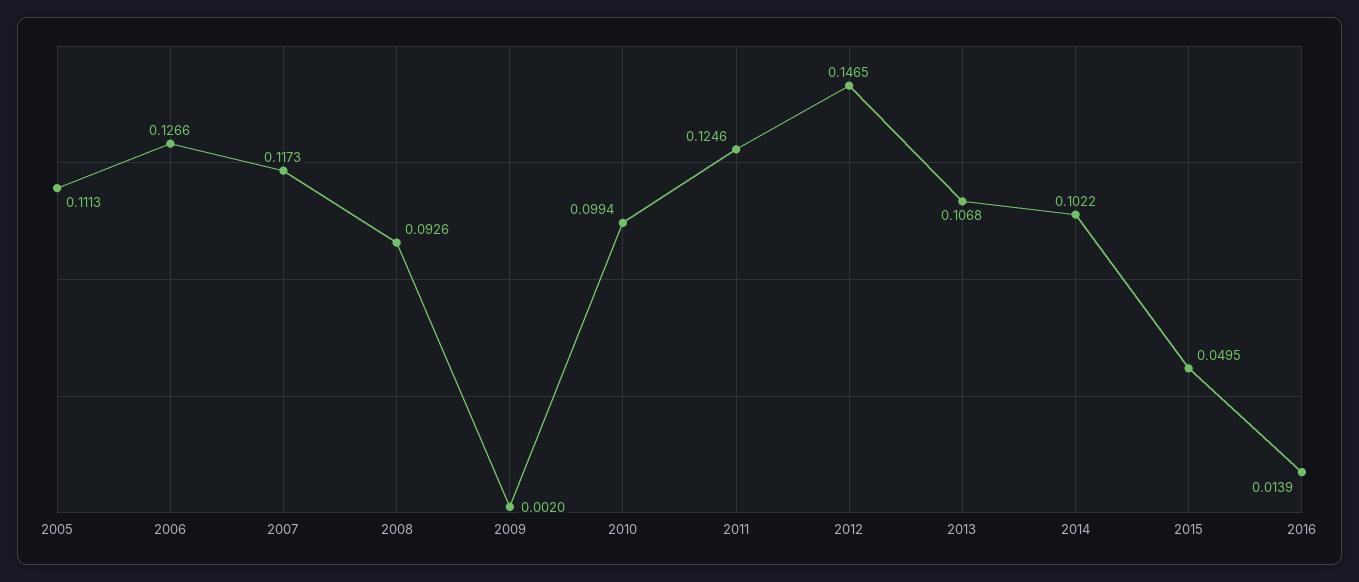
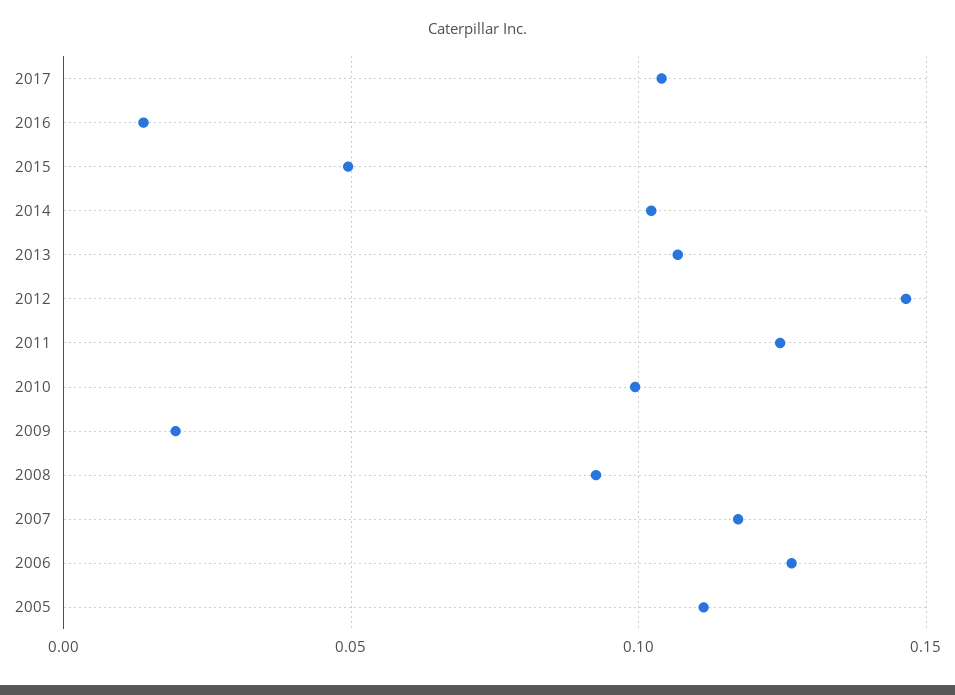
2009: 0.002 -> 0.02
2017: none -> 0.105

